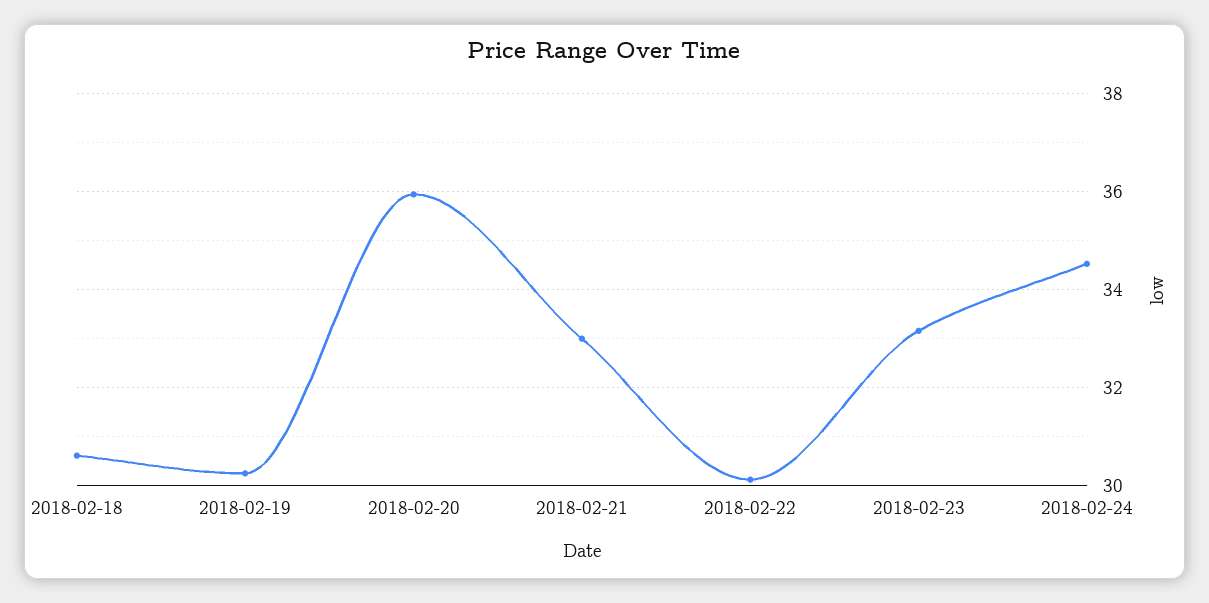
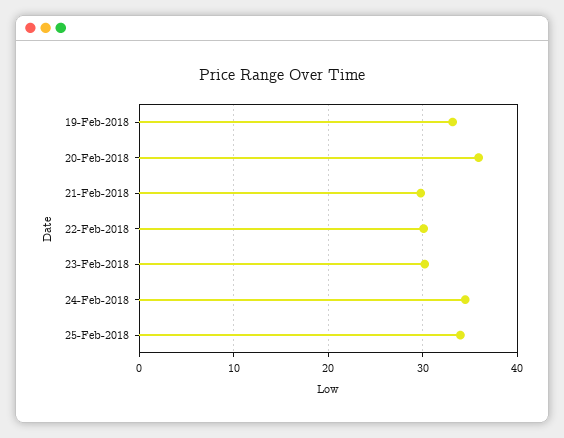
2018-02-18: 30.6 -> none
2018-02-19: 30.2 -> 33
2018-02-21: 33 -> 30
2018-02-23: 33.2 -> 30
25-Feb-2018: none -> 34

